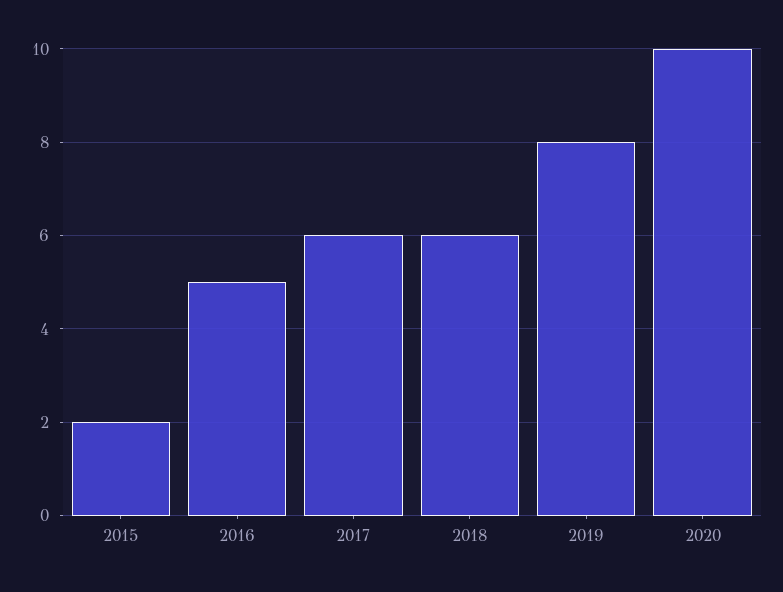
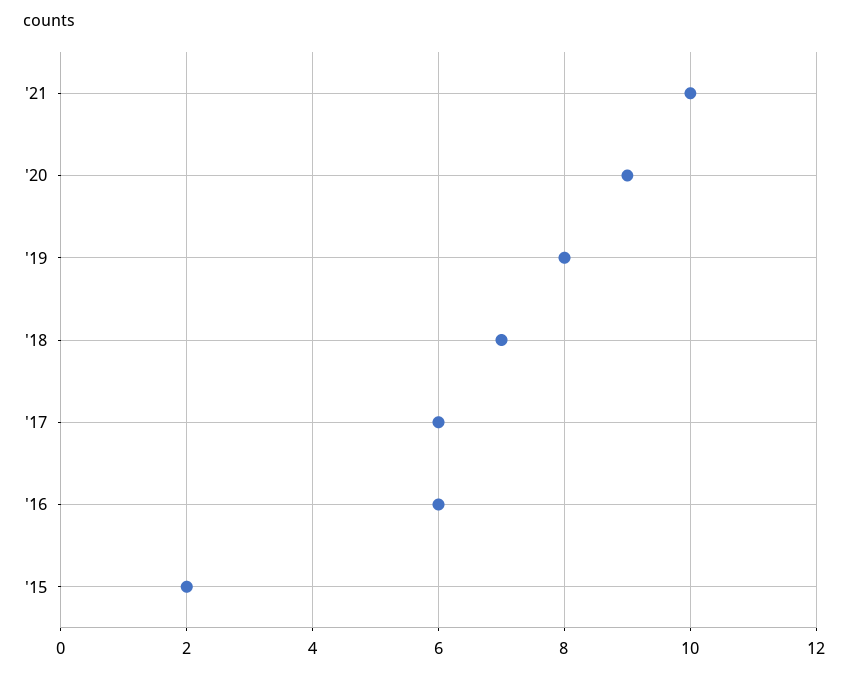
2016: 5 -> 6
2018: 6 -> 7
2020: 10 -> 9
'21: none -> 10

